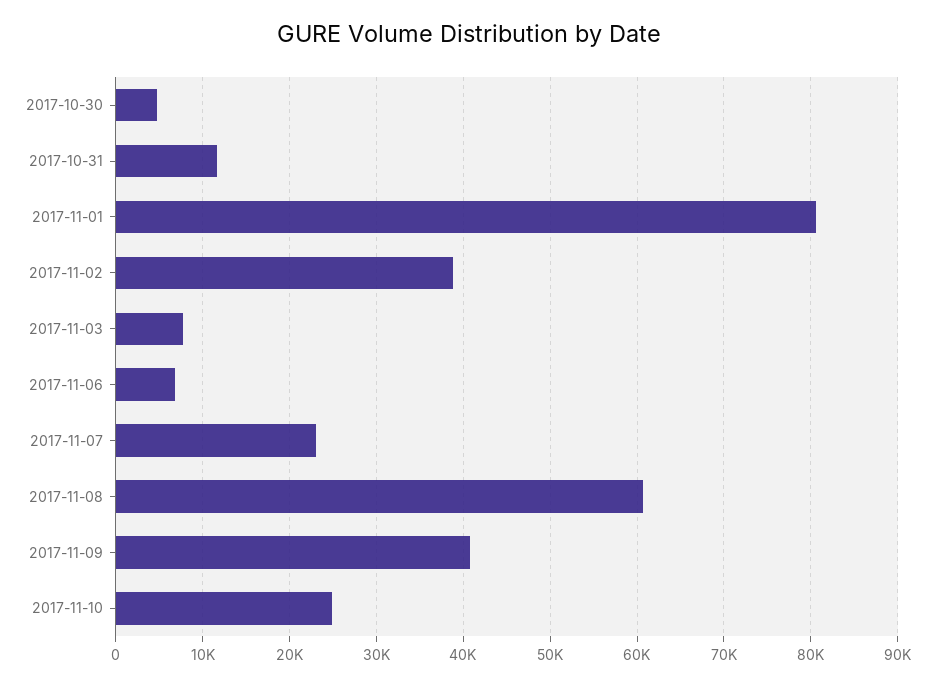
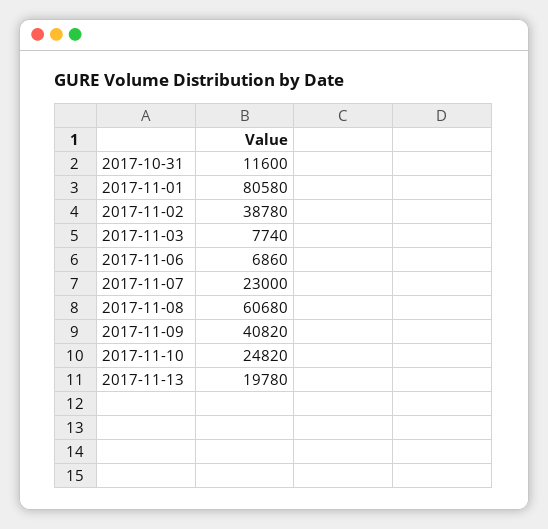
2017-10-30: 5000 -> none
2017-11-13: none -> 19780

